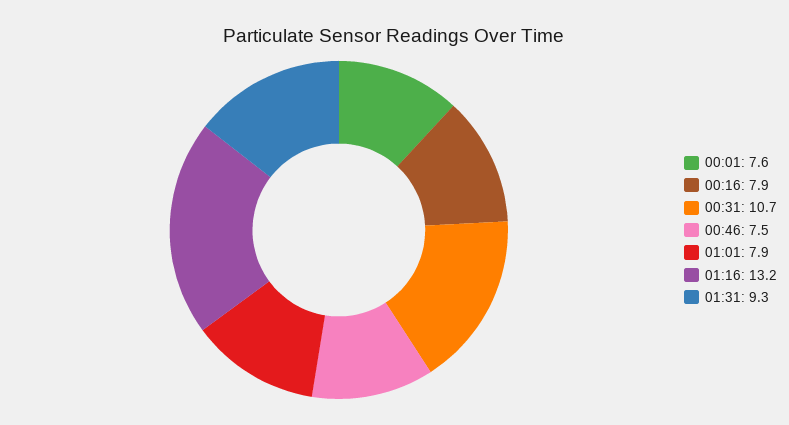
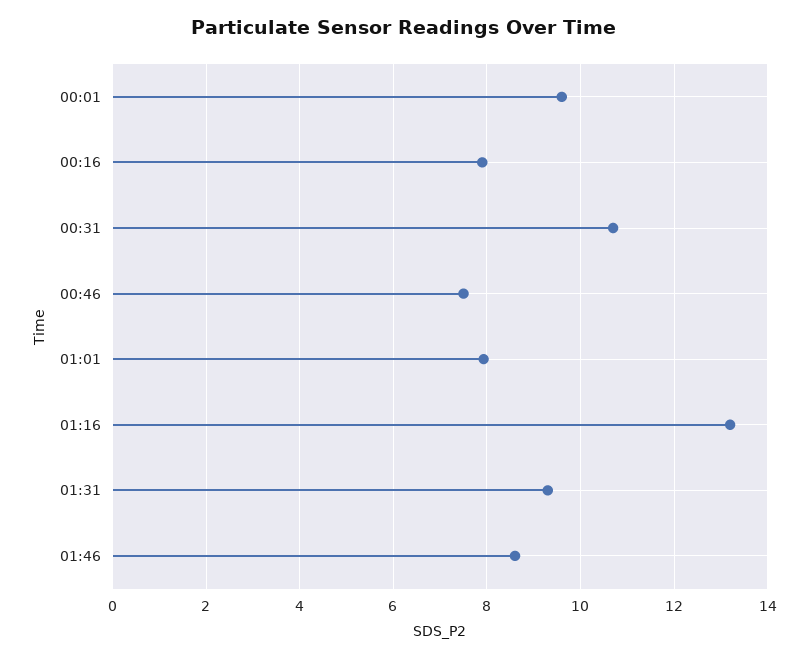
00:01: 7.6 -> 9.6
01:46: none -> 8.6

